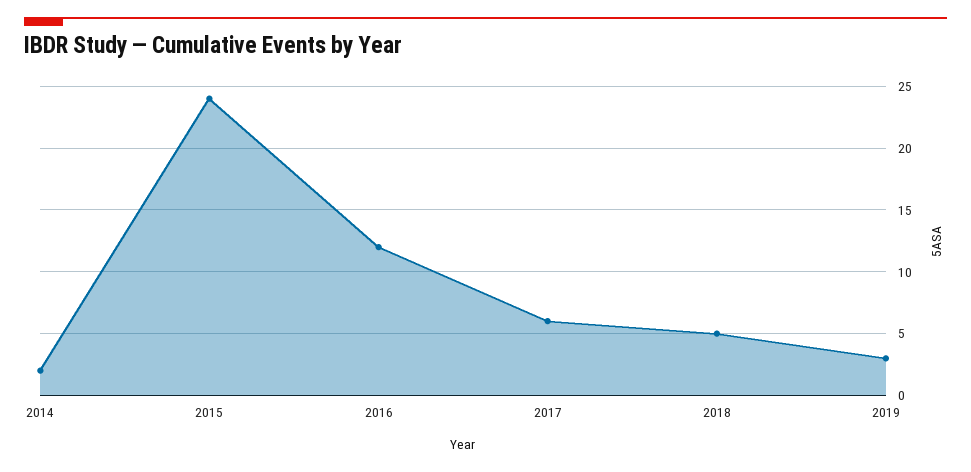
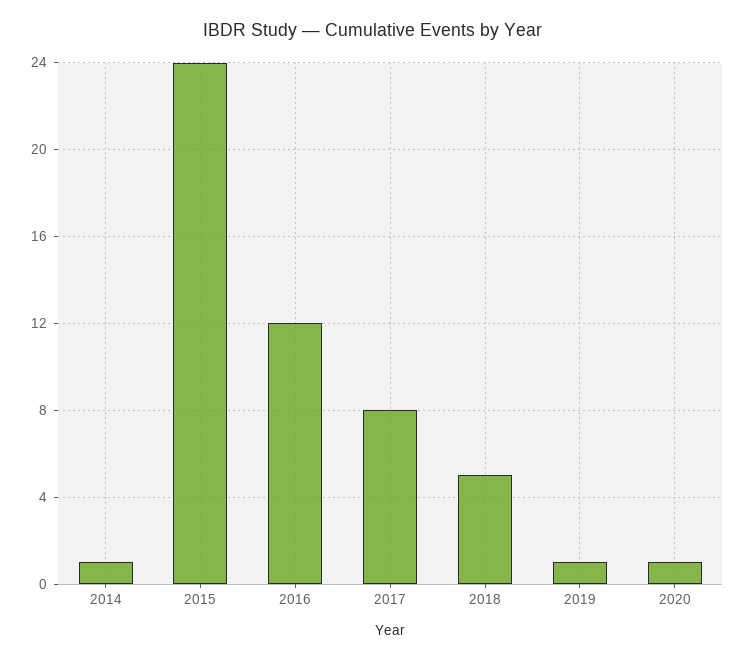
2014: 2 -> 1
2017: 6 -> 8
2019: 3 -> 1
2020: none -> 1

